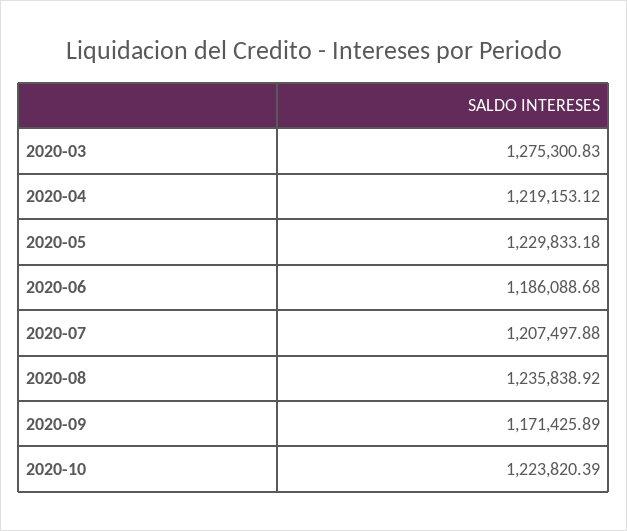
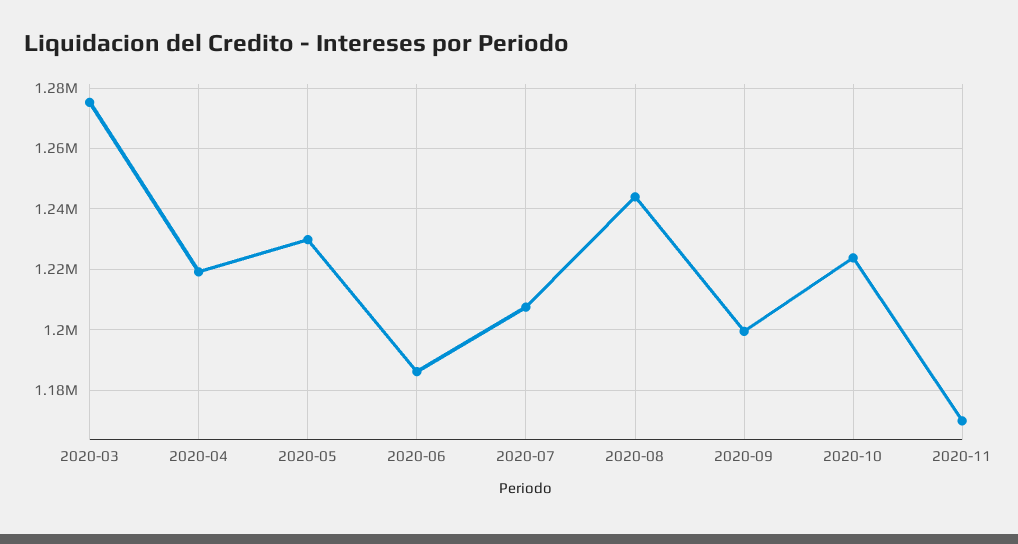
2020-08: 1235838.92 -> 1244000
2020-09: 1171425.89 -> 1200000
2020-11: none -> 1170000

